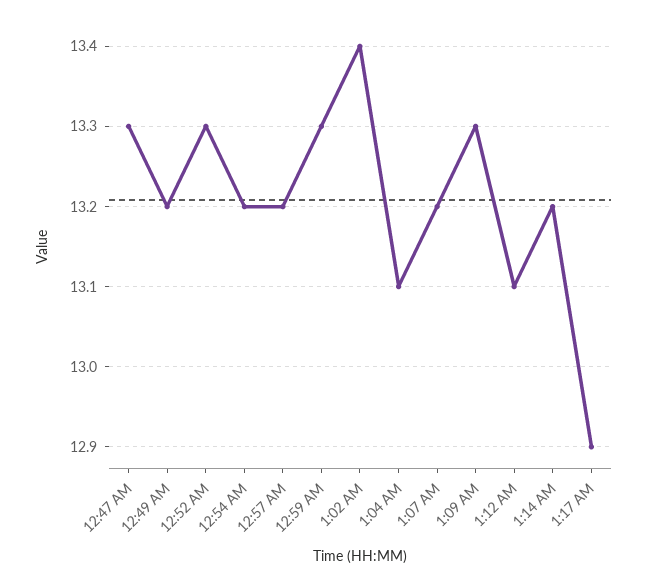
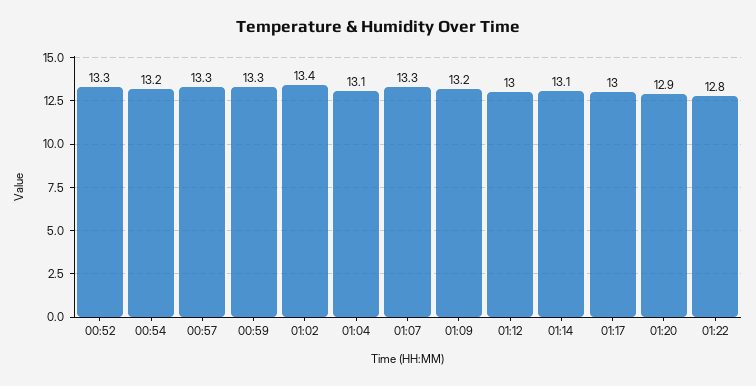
12:47 AM: 13.3 -> none
12:49 AM: 13.2 -> none
12:57 AM: 13.2 -> 13.3
1:07 AM: 13.2 -> 13.3
1:09 AM: 13.3 -> 13.2
1:12 AM: 13.1 -> 13
1:14 AM: 13.2 -> 13.1
1:17 AM: 12.9 -> 13
01:20: none -> 12.9
01:22: none -> 12.8

